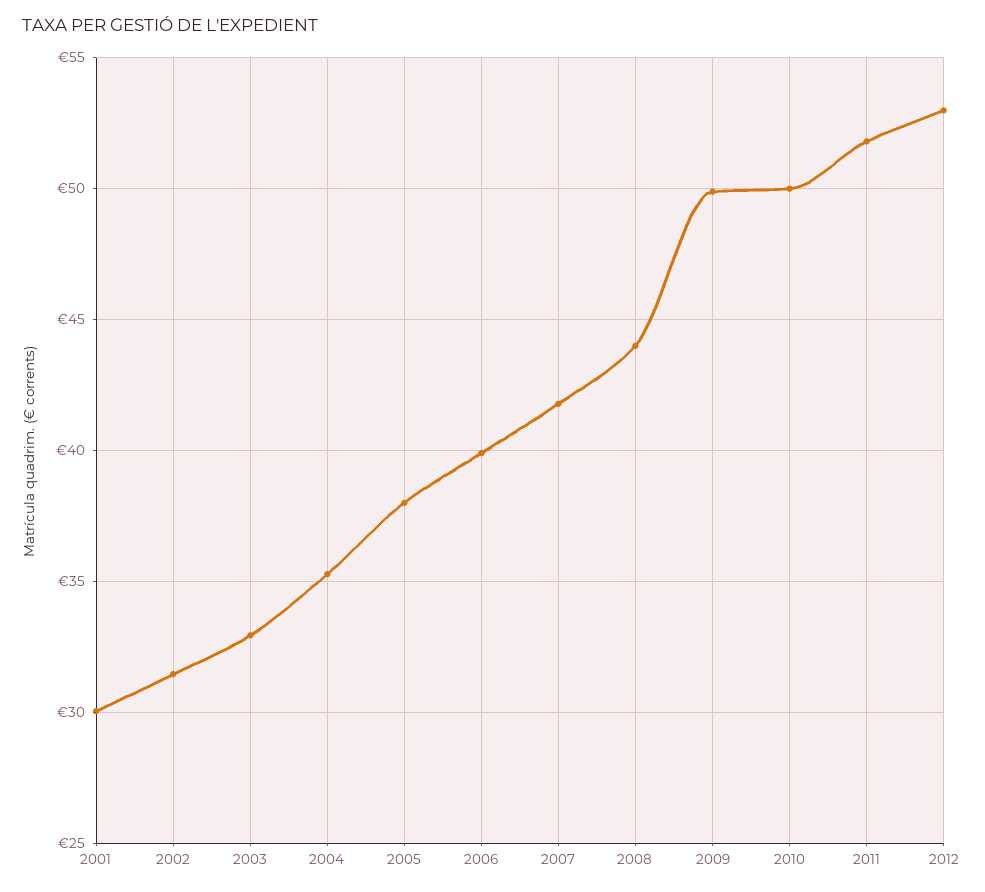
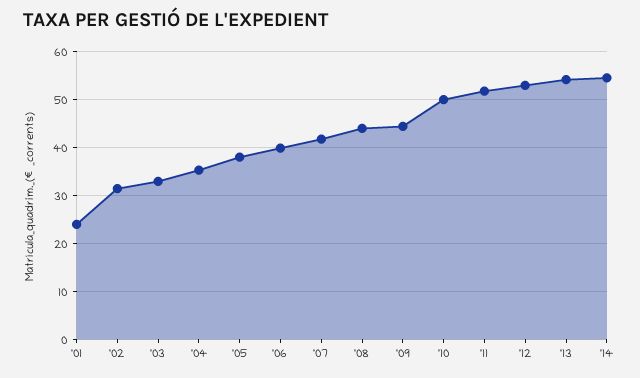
2001: 30 -> 24
2009: 50 -> 44
'13: none -> 54
'14: none -> 54

